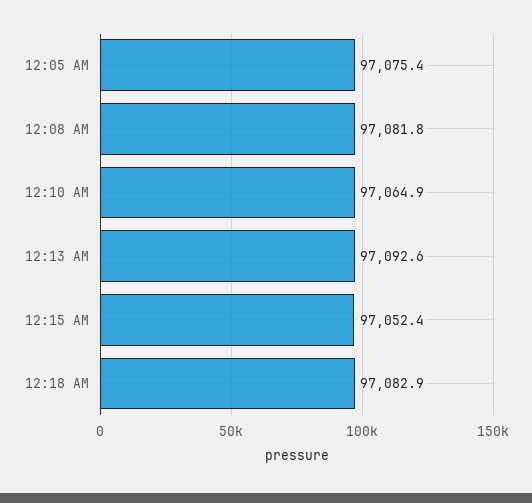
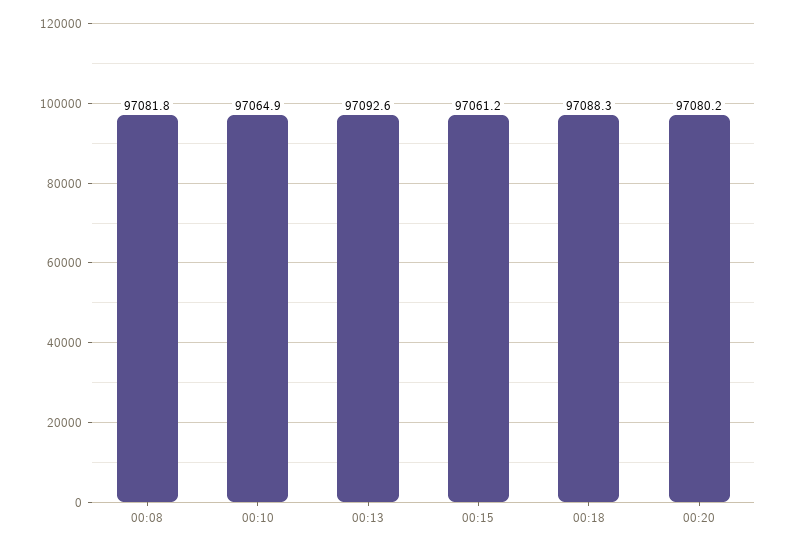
12:05 AM: 97075.4 -> none
12:15 AM: 97052.4 -> 97061.2
12:18 AM: 97082.9 -> 97088.3
00:20: none -> 97080.2

